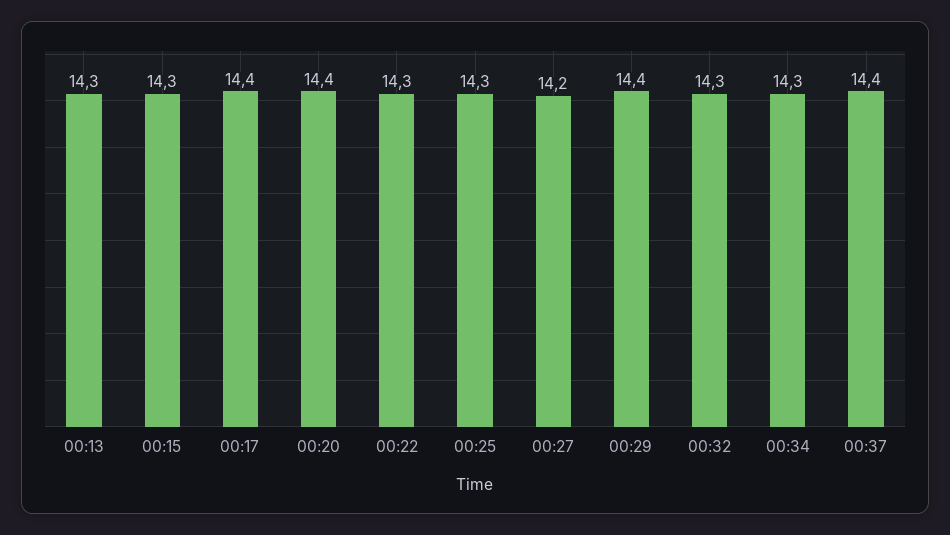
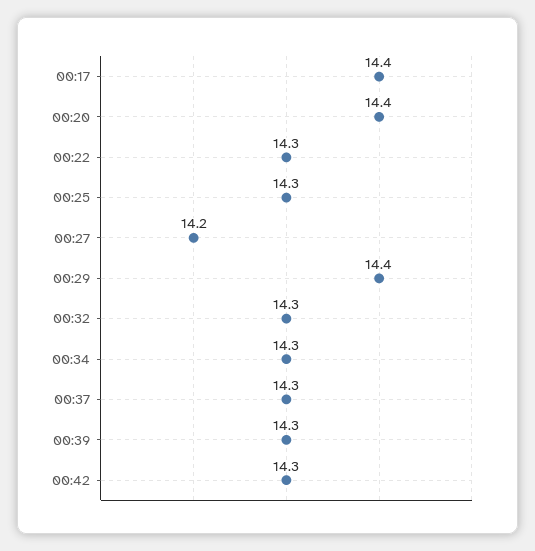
00:13: 14.3 -> none
00:15: 14.3 -> none
00:37: 14.4 -> 14.3
00:39: none -> 14.3
00:42: none -> 14.3

